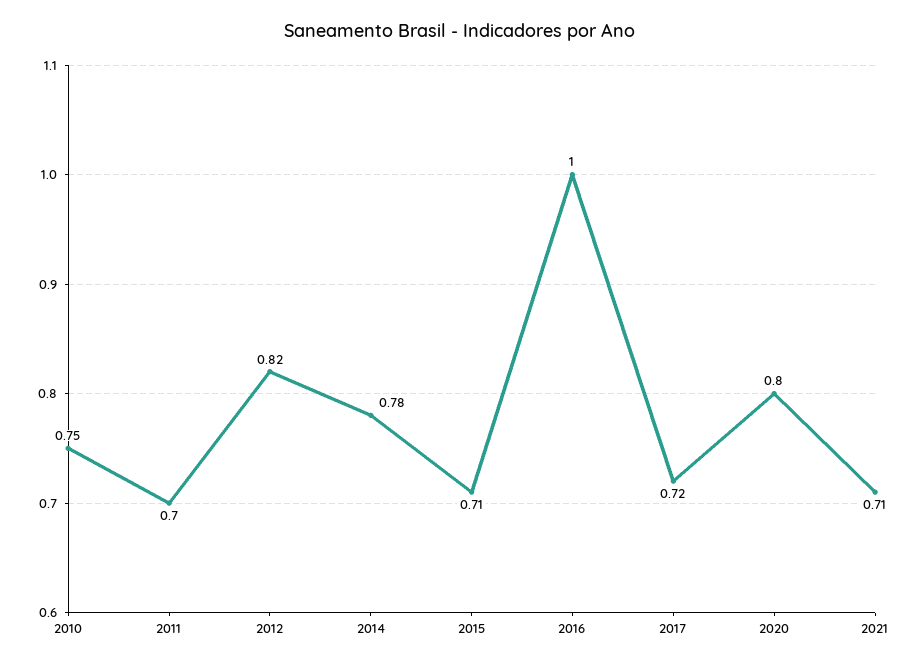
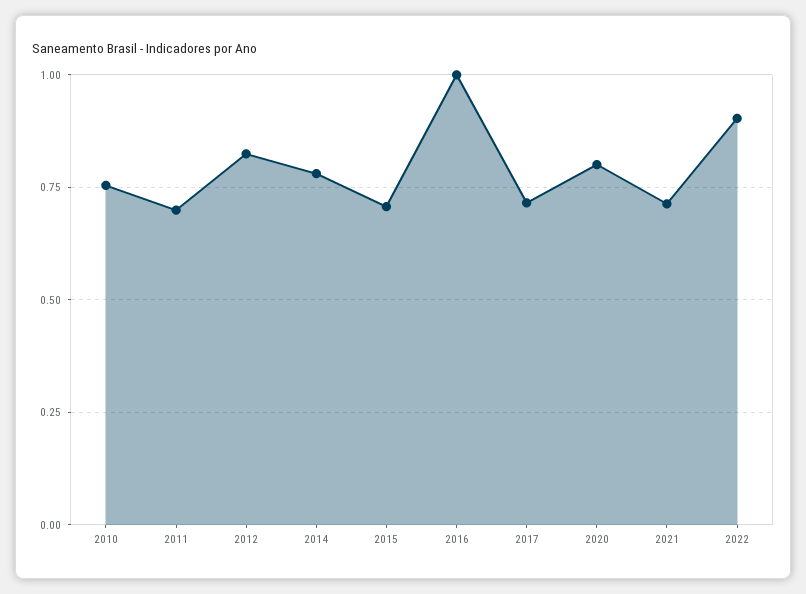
2022: none -> 0.9

